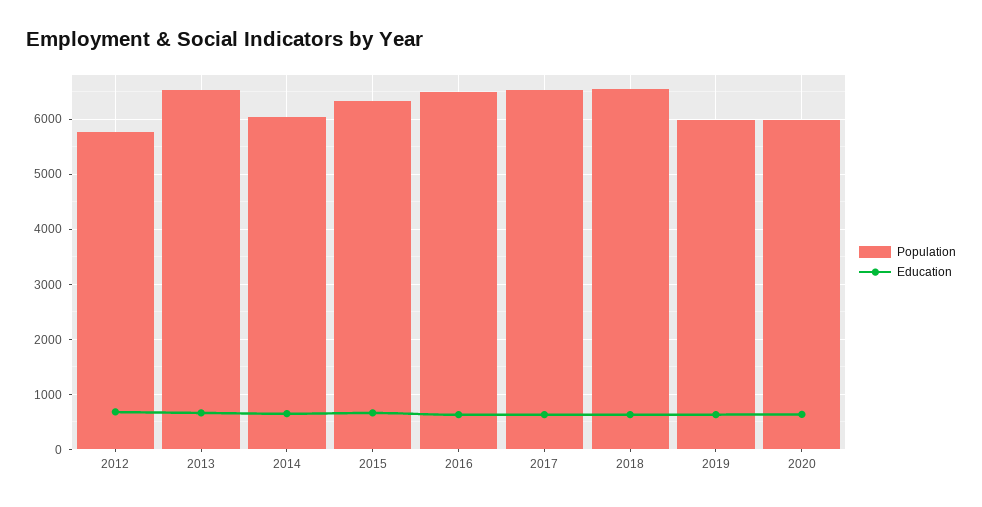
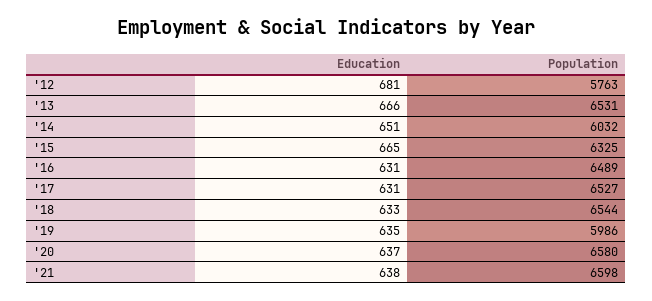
Population, 2020: 6000 -> 6580
Education, '21: none -> 638
Population, '21: none -> 6598

